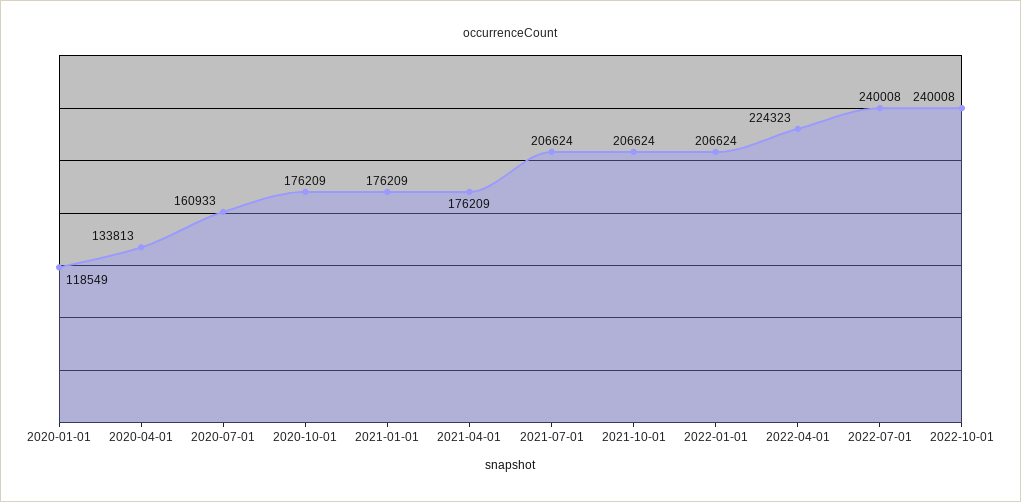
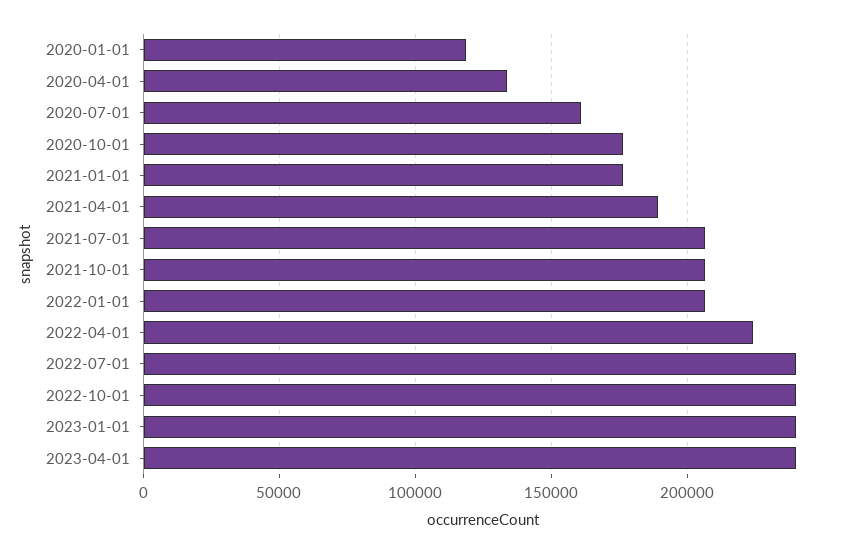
2021-04-01: 176209 -> 190000
2023-01-01: none -> 240000
2023-04-01: none -> 240000

